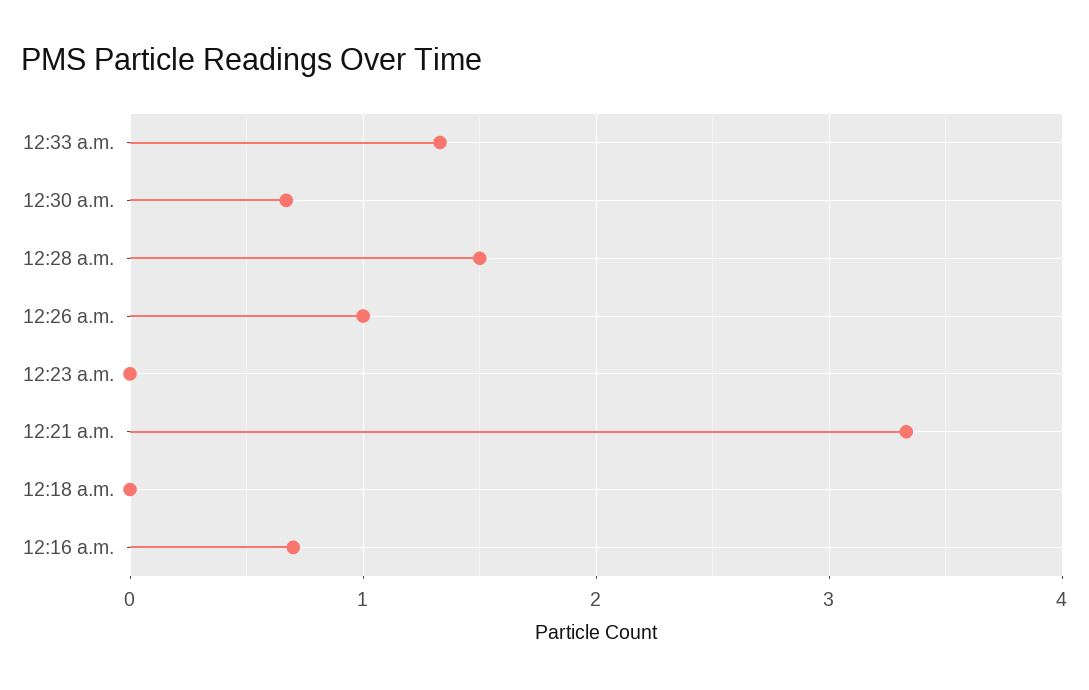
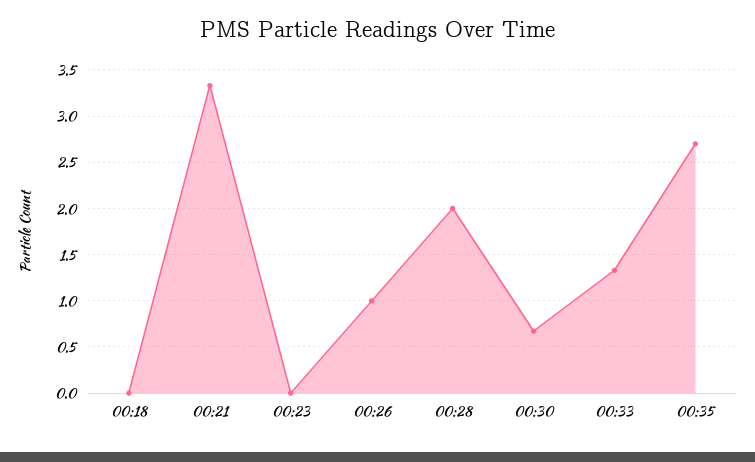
12:28 a.m.: 1.5 -> 2
12:16 a.m.: 0.7 -> none
00:35: none -> 2.7

